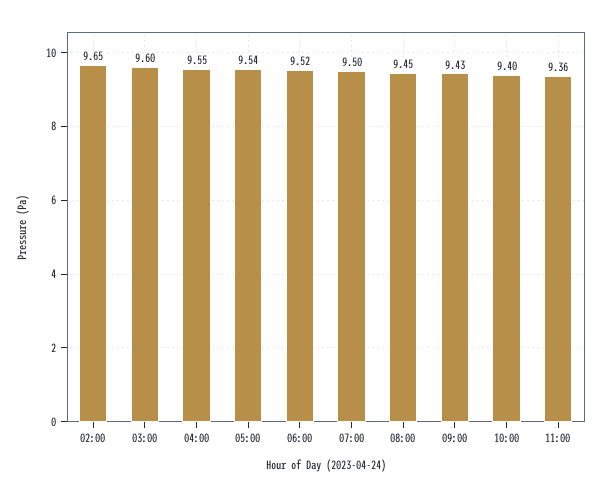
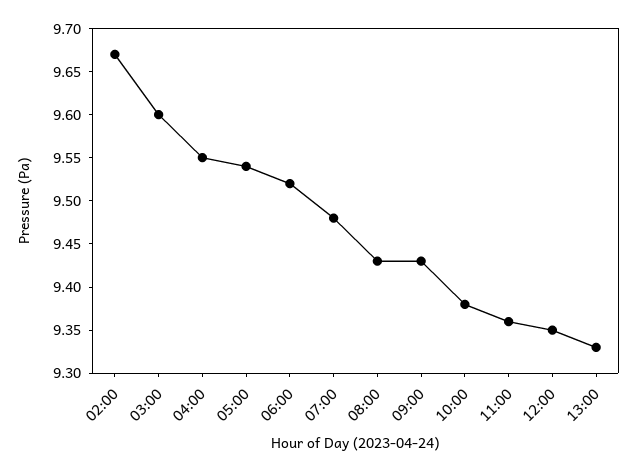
02:00: 9.65 -> 9.67
07:00: 9.5 -> 9.48
08:00: 9.45 -> 9.43
10:00: 9.4 -> 9.38
12:00: none -> 9.35
13:00: none -> 9.33

